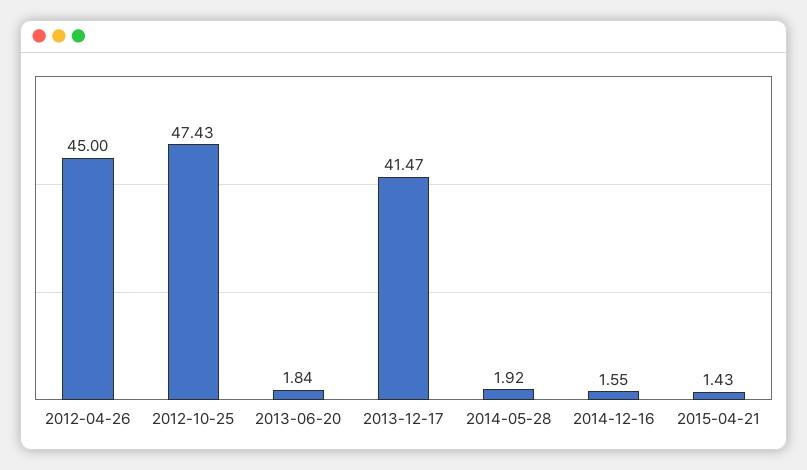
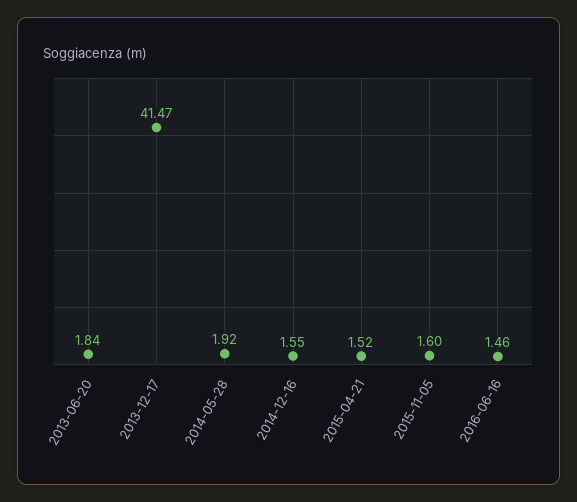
2012-04-26: 45 -> none
2012-10-25: 47.43 -> none
2015-04-21: 1.43 -> 1.52
2015-11-05: none -> 1.6
2016-06-16: none -> 1.46

